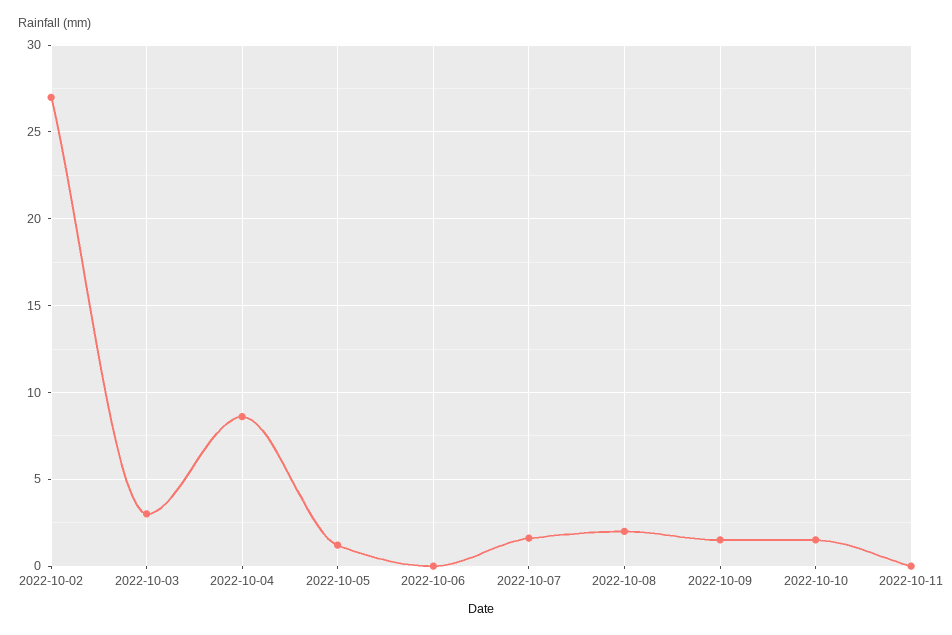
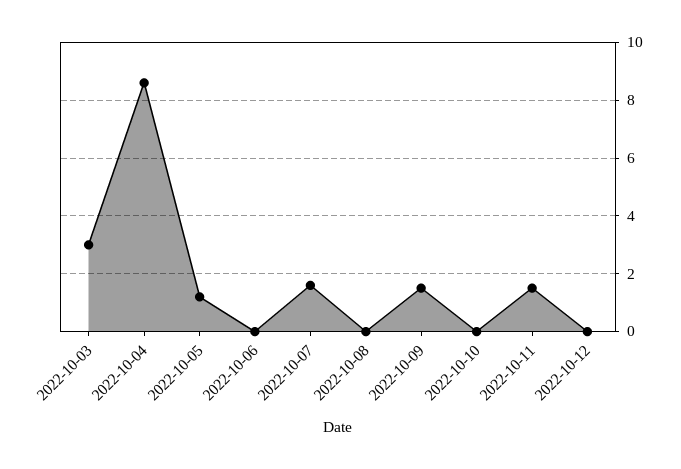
2022-10-02: 27 -> none
2022-10-08: 2 -> 0
2022-10-10: 1.5 -> 0
2022-10-11: 0 -> 1.5
2022-10-12: none -> 0

